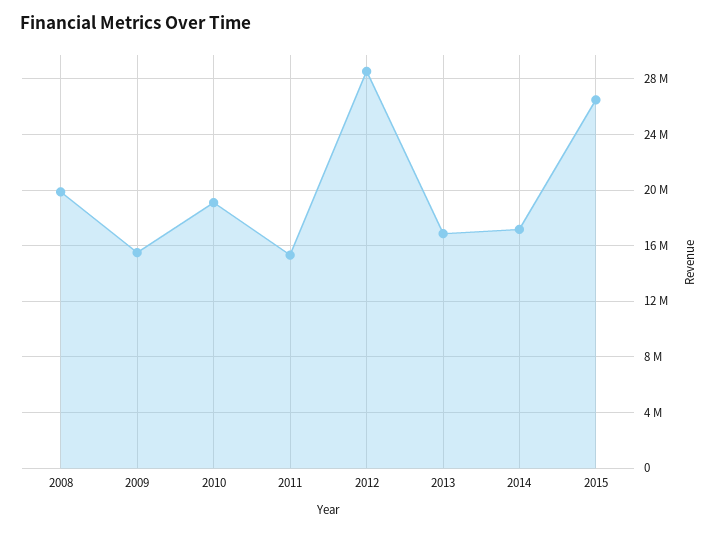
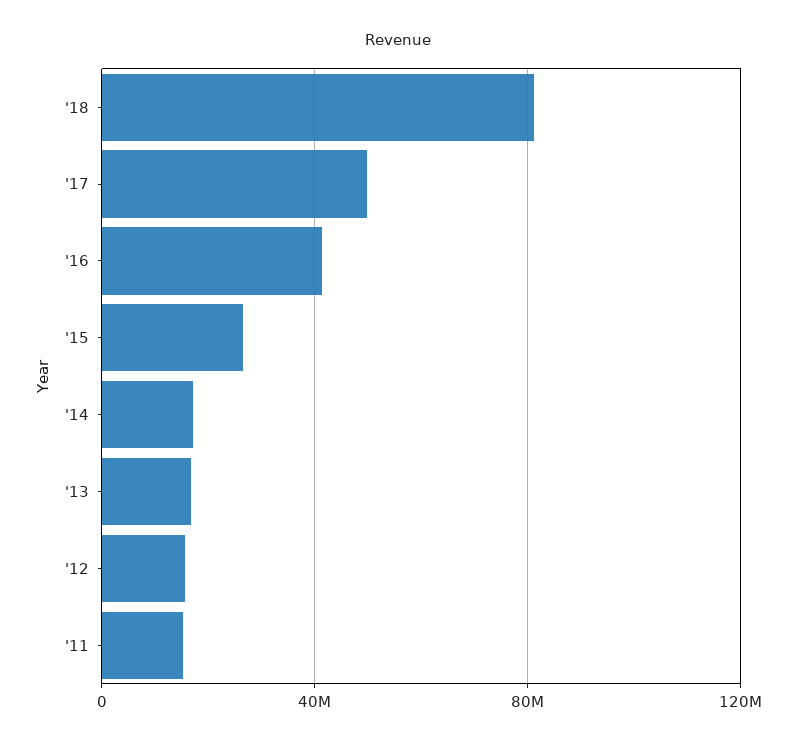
2008: 20000000 -> none
2009: 15500000 -> none
2010: 19000000 -> none
2012: 28500000 -> 15000000
'18: none -> 80000000
'17: none -> 50000000
'16: none -> 40000000

